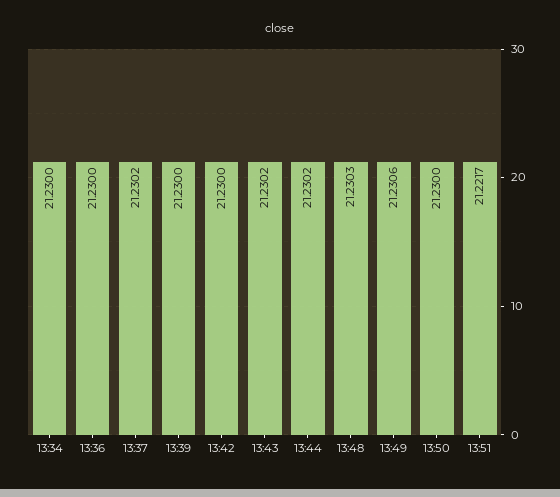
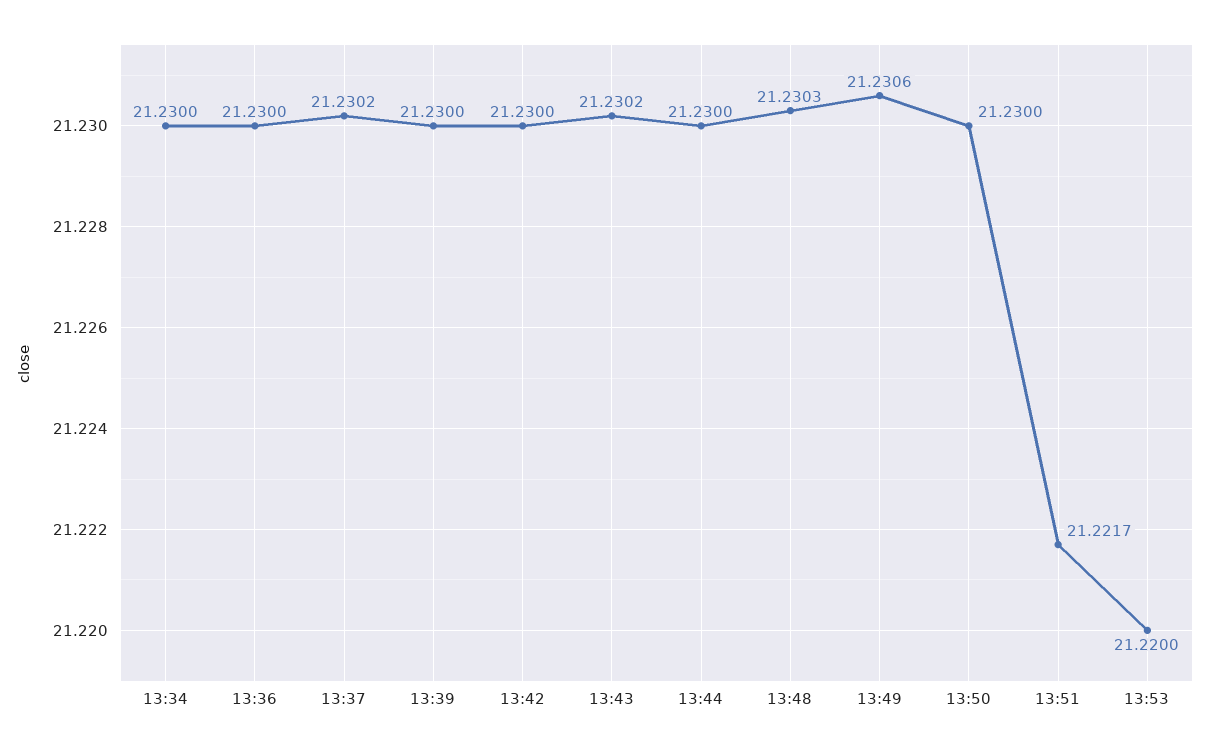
13:44: 21.2302 -> 21.23
13:53: none -> 21.22

